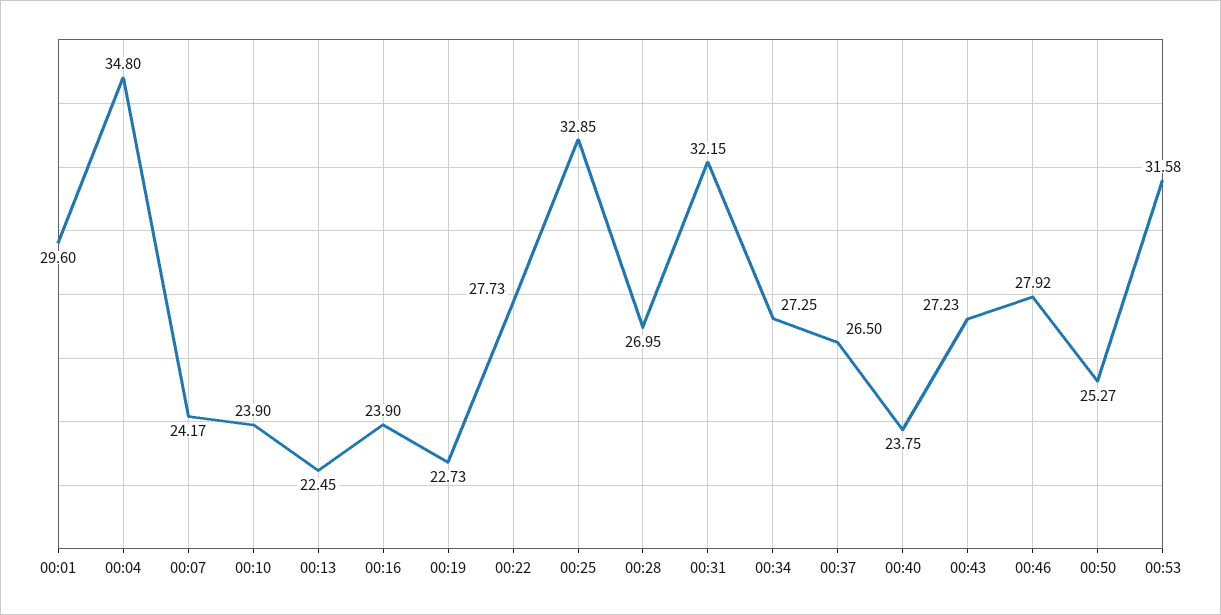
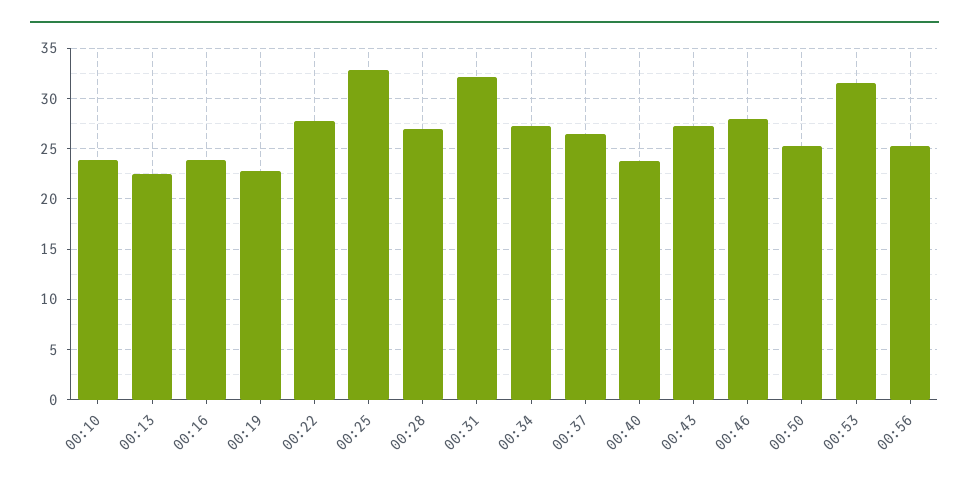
00:01: 29.6 -> none
00:04: 34.8 -> none
00:07: 24.17 -> none
00:56: none -> 25

